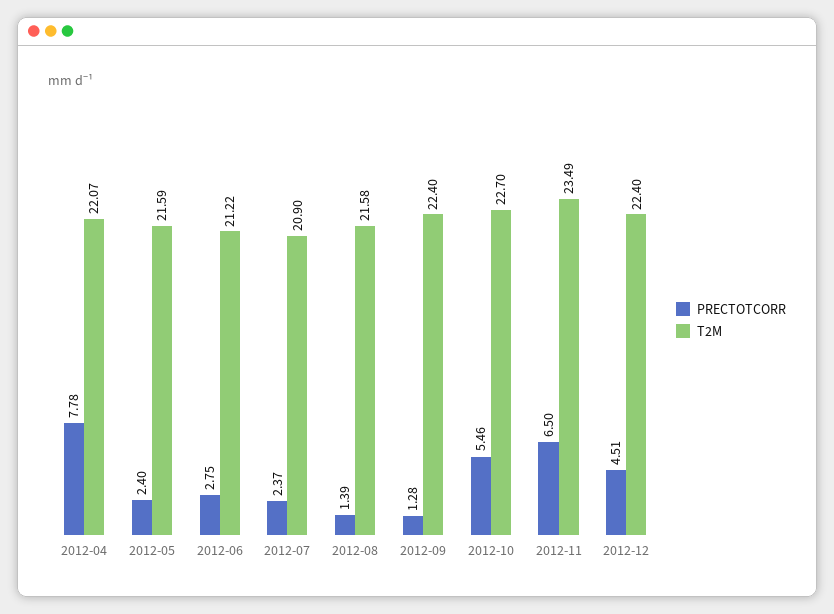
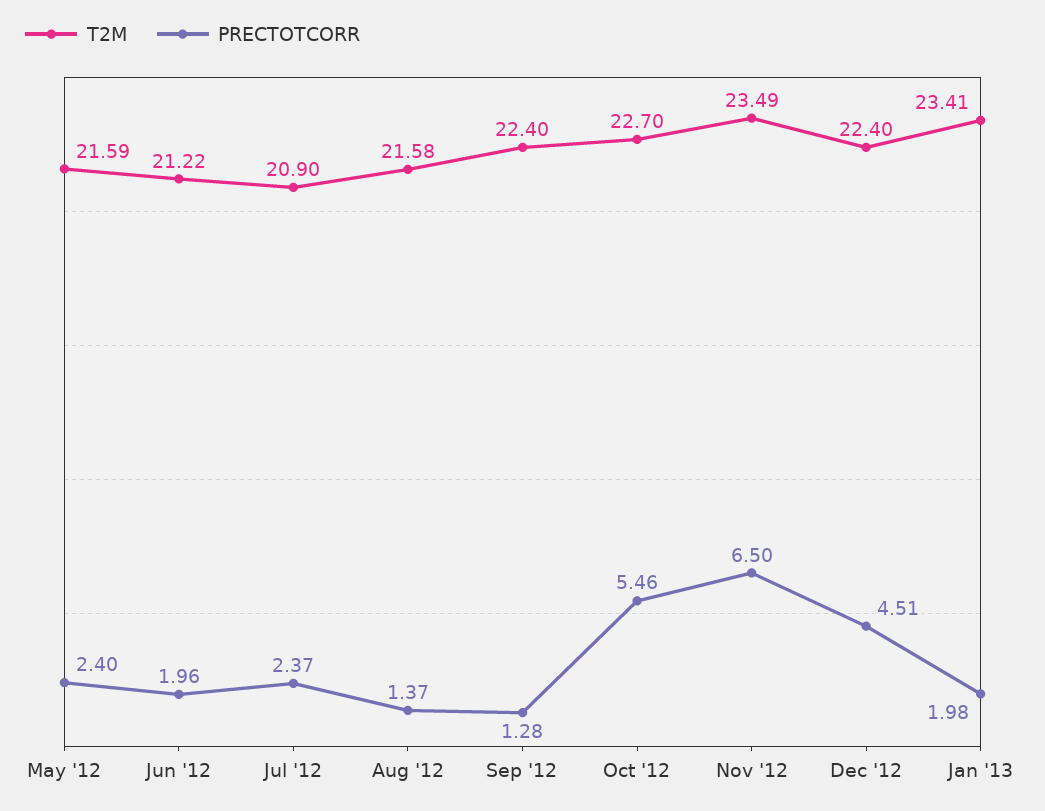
PRECTOTCORR, 2012-04: 7.78 -> none
T2M, 2012-04: 22.07 -> none
PRECTOTCORR, 2012-06: 2.75 -> 1.96
PRECTOTCORR, 2012-08: 1.39 -> 1.37
T2M, Jan '13: none -> 23.41
PRECTOTCORR, Jan '13: none -> 1.98

